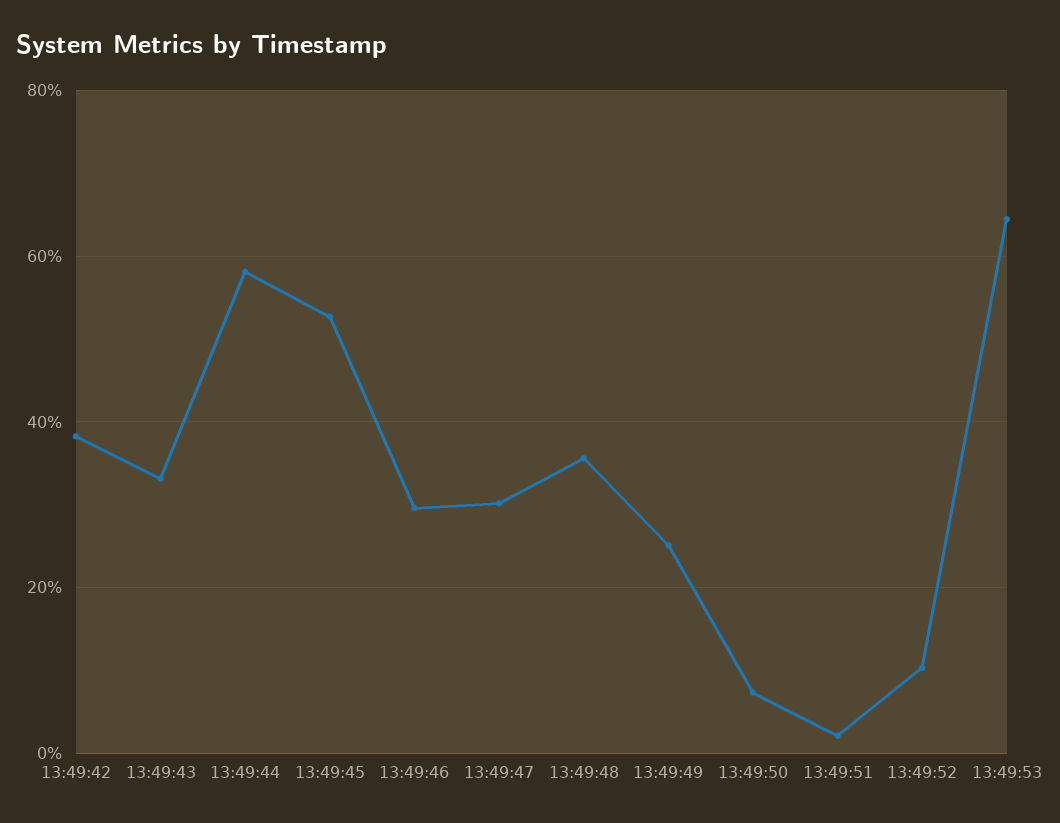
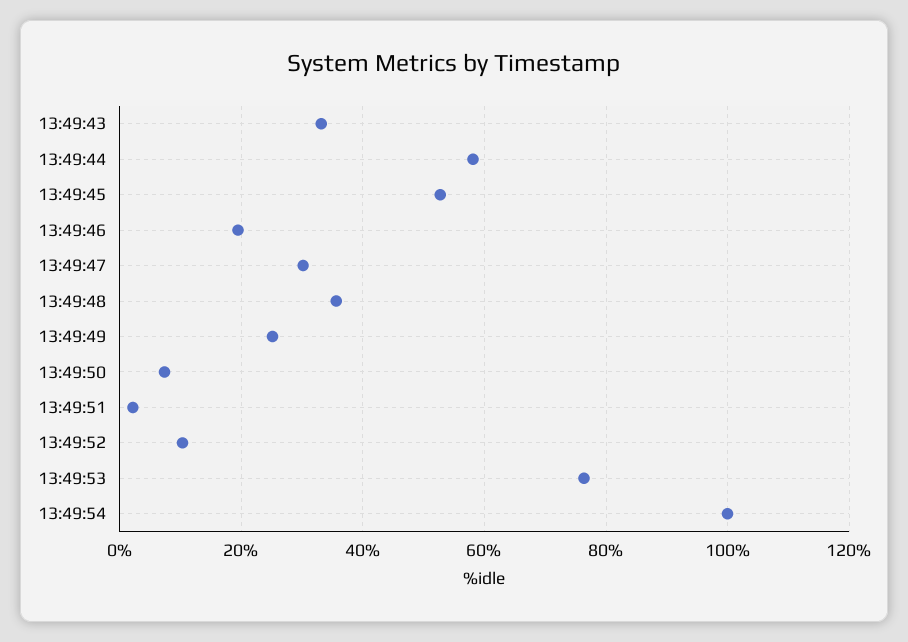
13:49:42: 38 -> none
13:49:46: 30 -> 20
13:49:53: 64 -> 76
13:49:54: none -> 100

